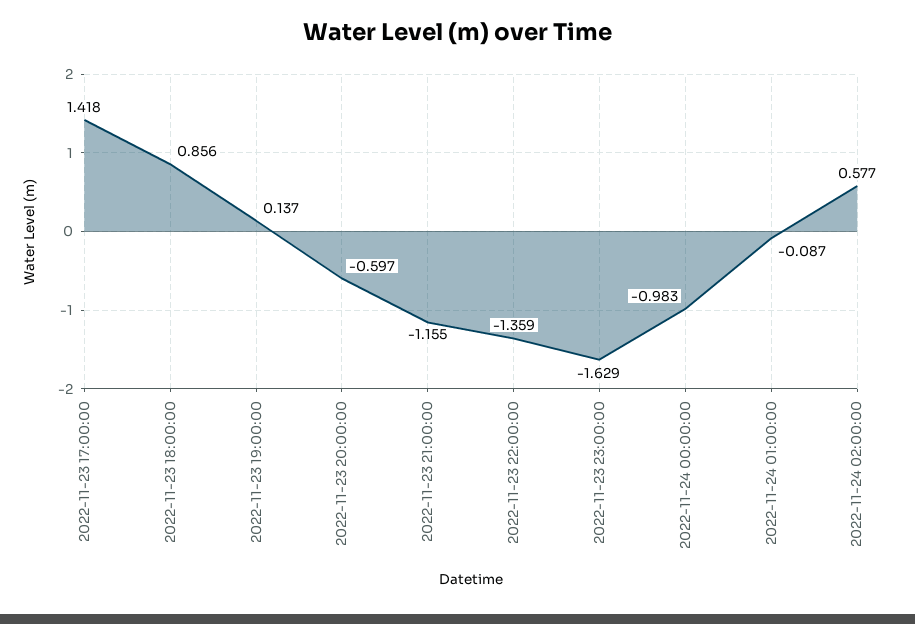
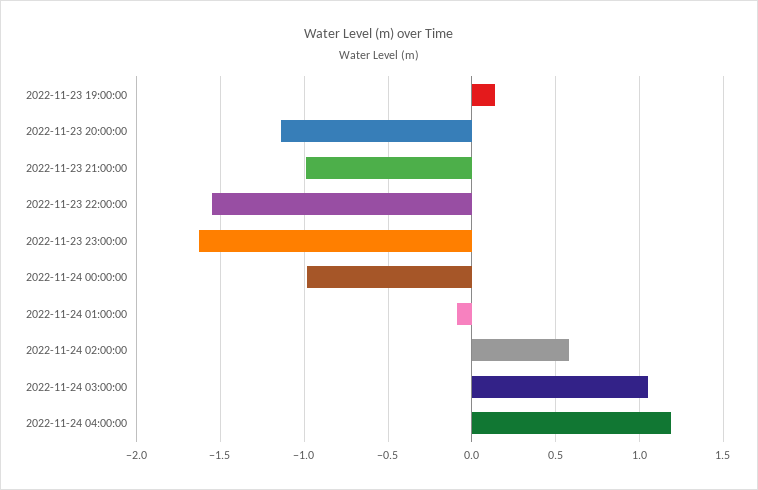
2022-11-23 17:00:00: 1.418 -> none
2022-11-23 18:00:00: 0.856 -> none
2022-11-23 20:00:00: -0.597 -> -1.15
2022-11-23 21:00:00: -1.155 -> -1
2022-11-23 22:00:00: -1.359 -> -1.55
2022-11-24 03:00:00: none -> 1.05
2022-11-24 04:00:00: none -> 1.2

